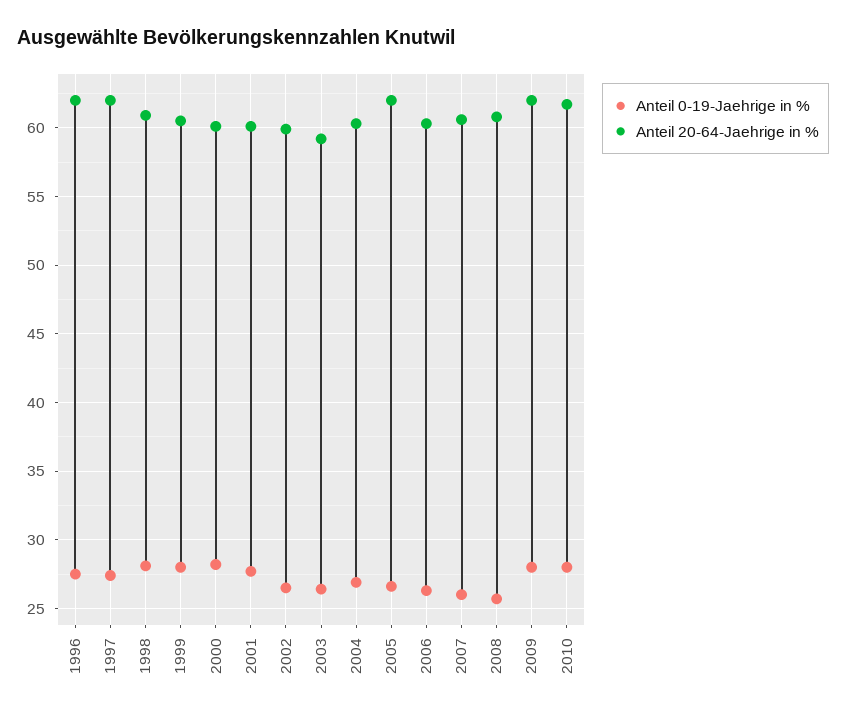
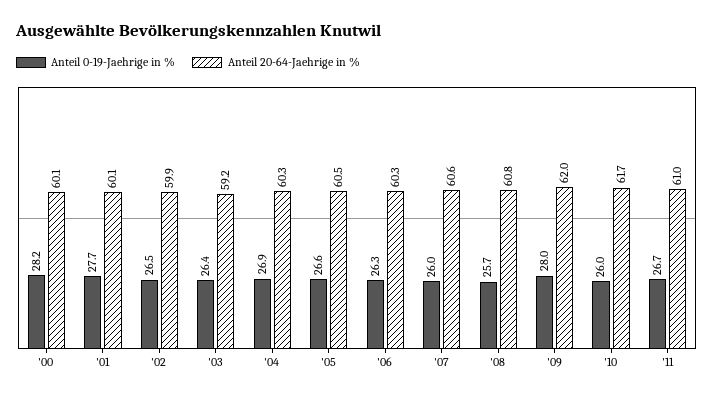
Anteil 0-19-Jaehrige in %, 1996: 27.5 -> none
Anteil 20-64-Jaehrige in %, 1996: 62 -> none
Anteil 0-19-Jaehrige in %, 1997: 27.5 -> none
Anteil 20-64-Jaehrige in %, 1997: 62 -> none
Anteil 0-19-Jaehrige in %, 1998: 28 -> none
Anteil 20-64-Jaehrige in %, 1998: 61 -> none
Anteil 0-19-Jaehrige in %, 1999: 28 -> none
Anteil 20-64-Jaehrige in %, 1999: 60.5 -> none
Anteil 20-64-Jaehrige in %, 2005: 62 -> 60.5
Anteil 0-19-Jaehrige in %, 2010: 28 -> 26
Anteil 0-19-Jaehrige in %, '11: none -> 26.7
Anteil 20-64-Jaehrige in %, '11: none -> 61

